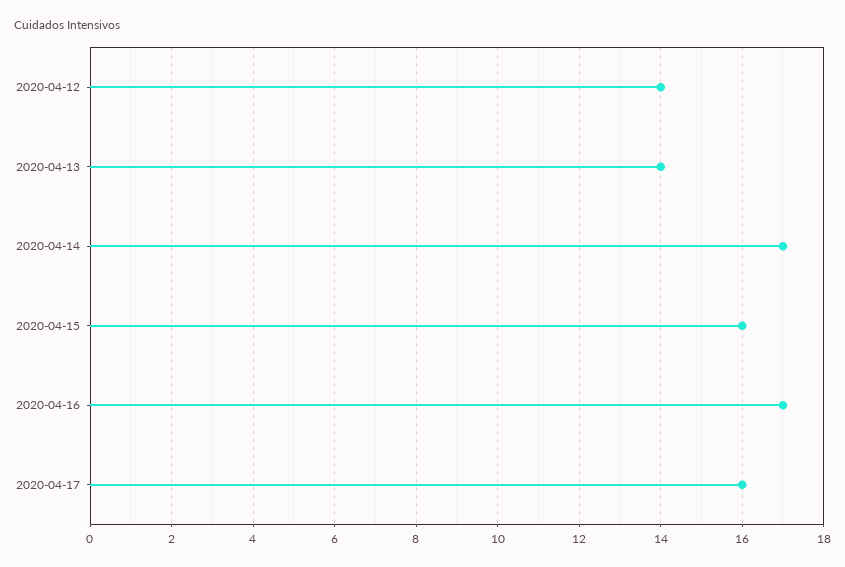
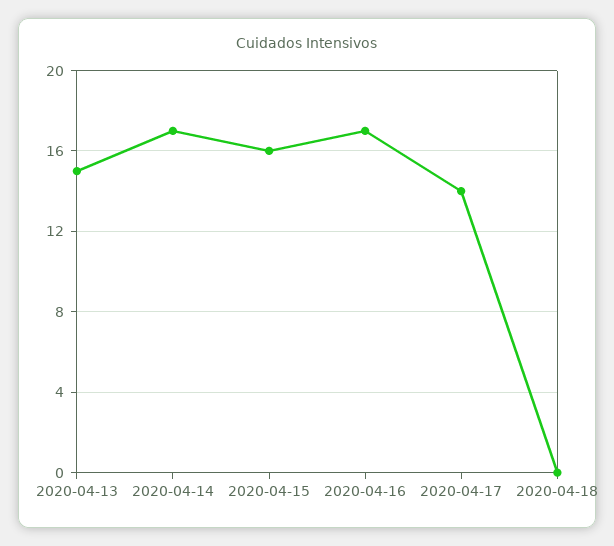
2020-04-12: 14 -> none
2020-04-13: 14 -> 15
2020-04-17: 16 -> 14
2020-04-18: none -> 0

